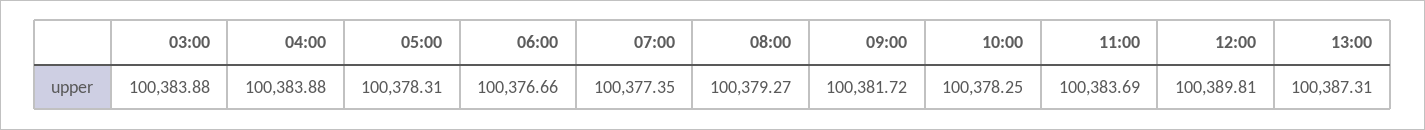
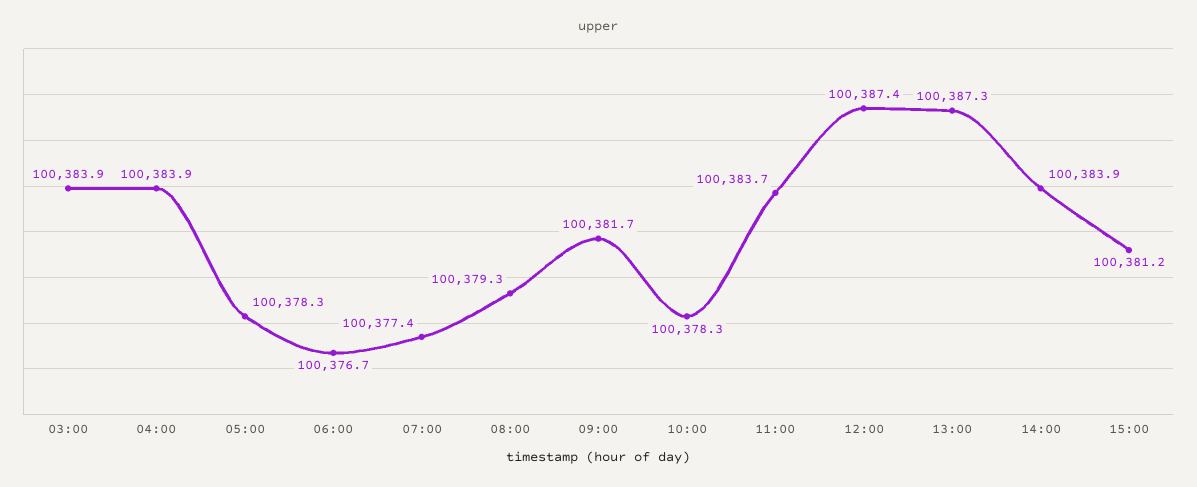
12:00: 100389.81 -> 100387.4
14:00: none -> 100383.9
15:00: none -> 100381.2

